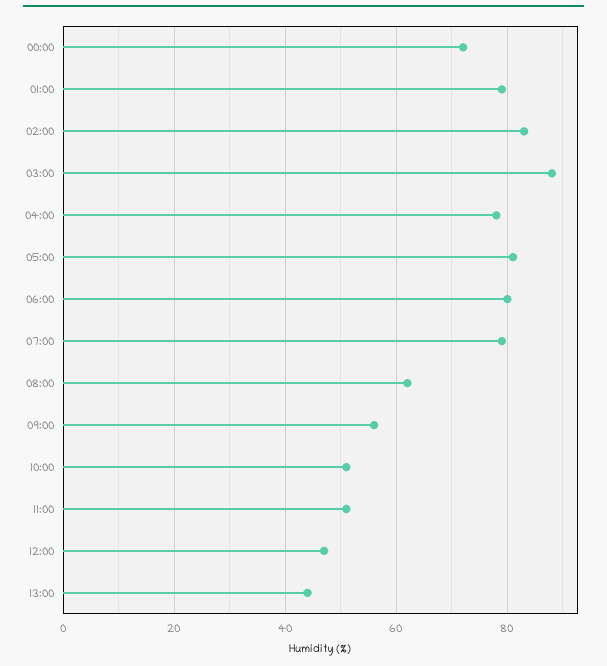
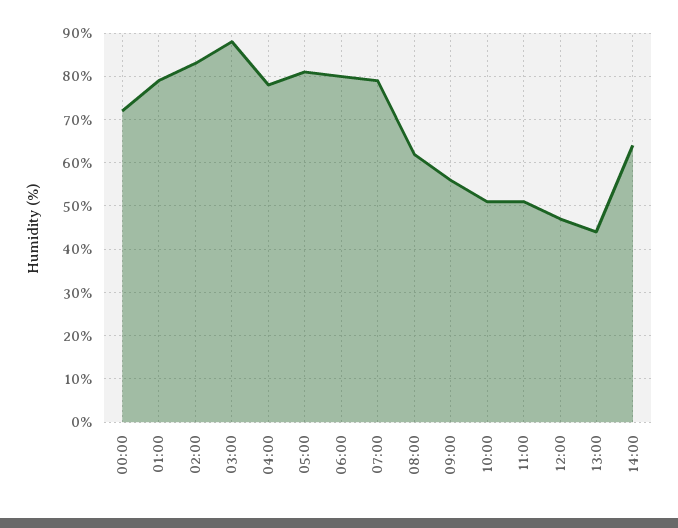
14:00: none -> 65

